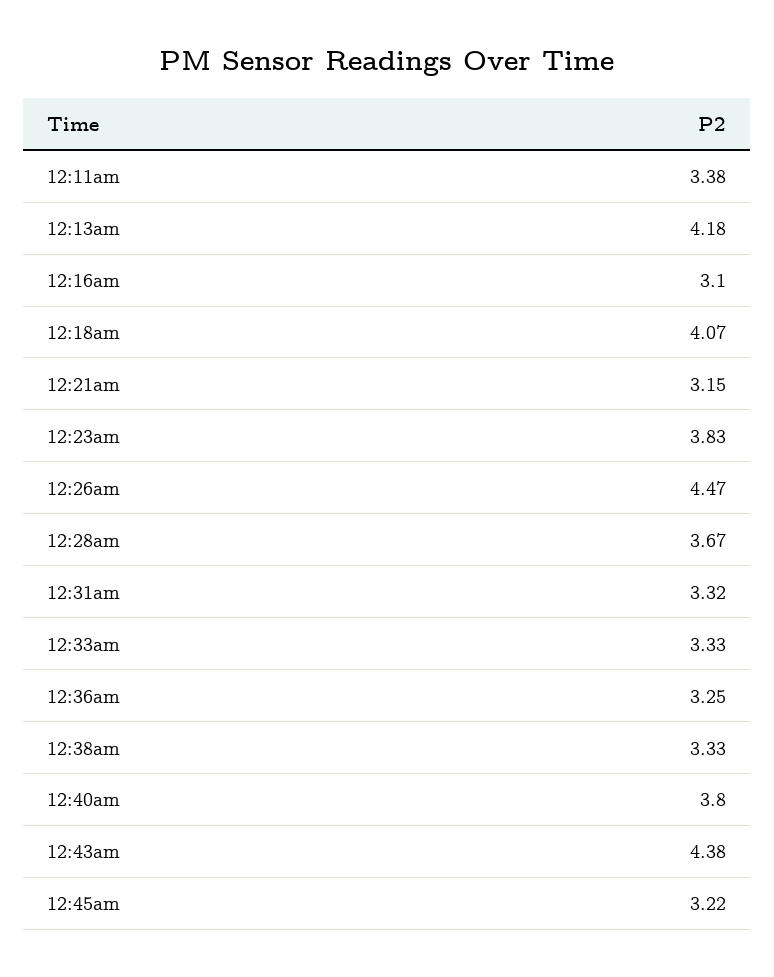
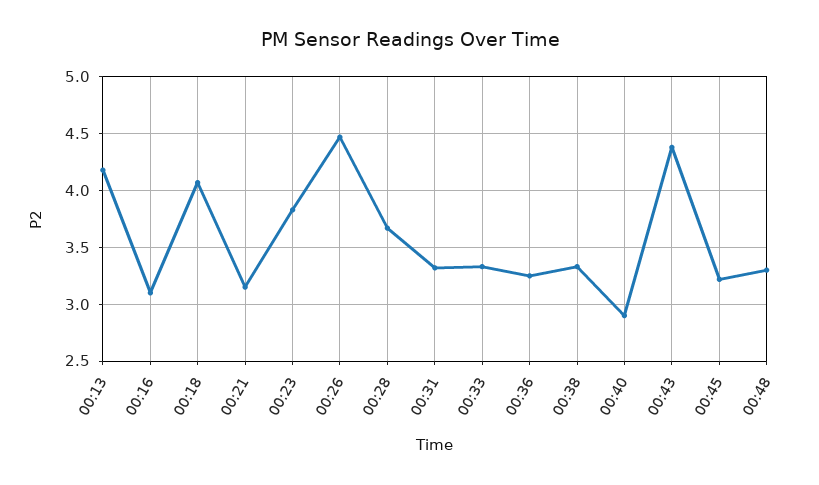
12:11am: 3.38 -> none
12:40am: 3.8 -> 2.9
00:48: none -> 3.3

